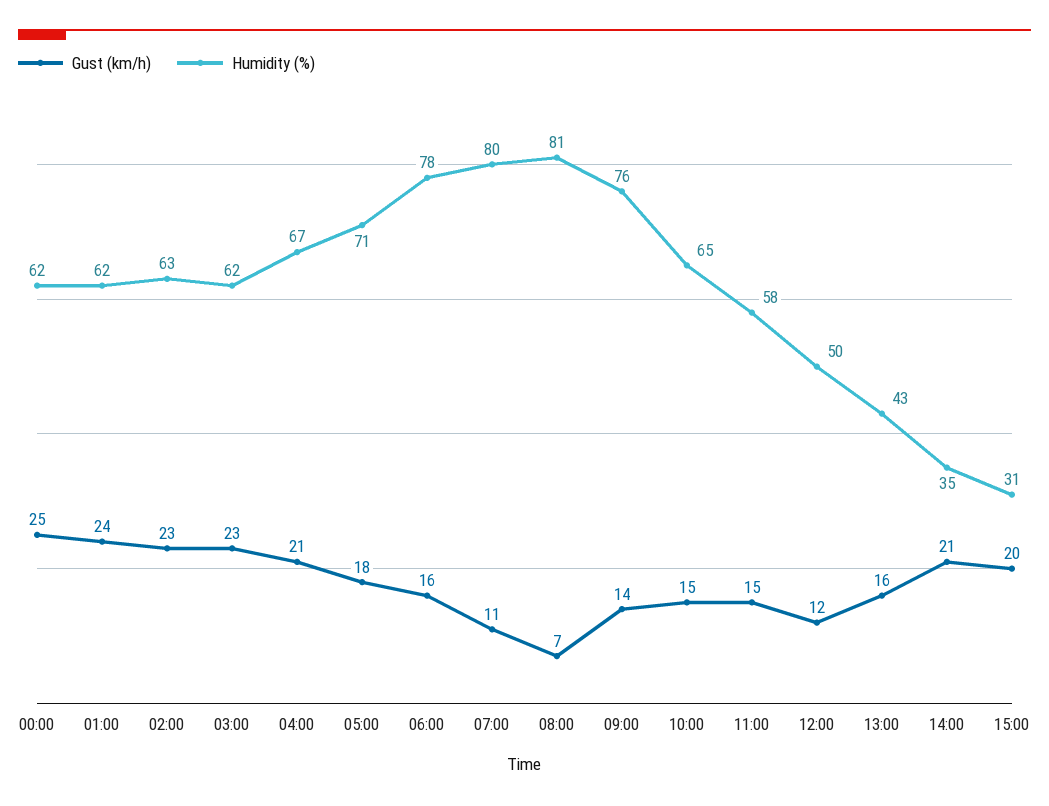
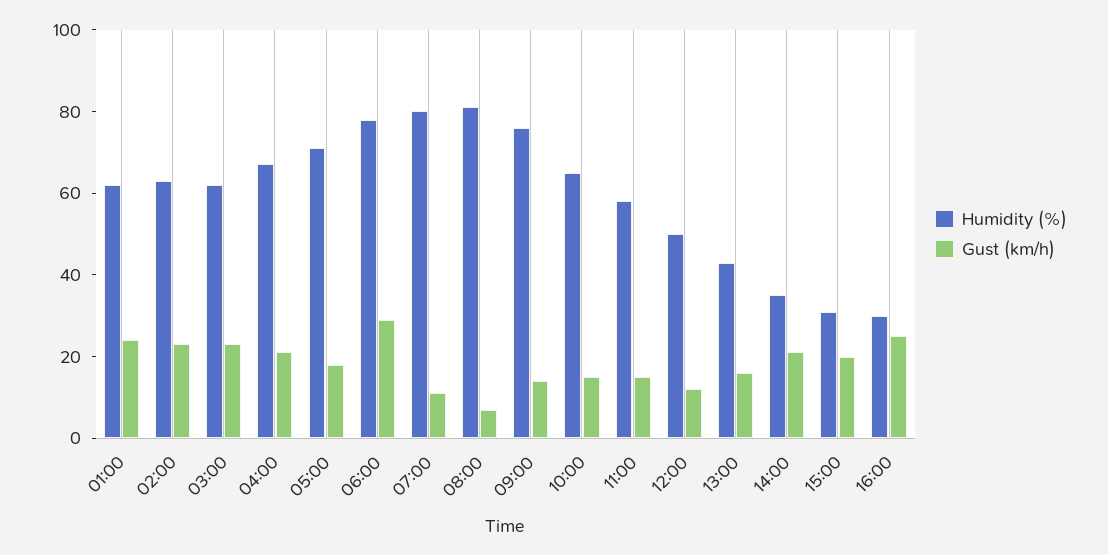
Gust (km/h), 00:00: 25 -> none
Humidity (%), 00:00: 62 -> none
Gust (km/h), 06:00: 16 -> 30
Humidity (%), 16:00: none -> 30
Gust (km/h), 16:00: none -> 25

